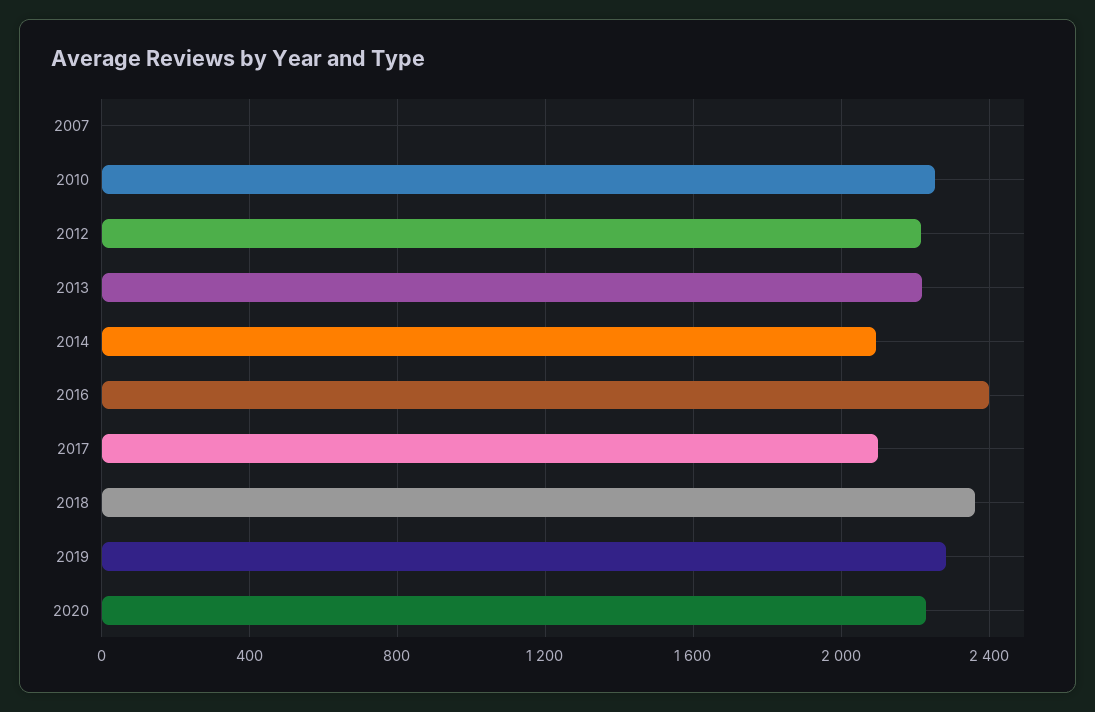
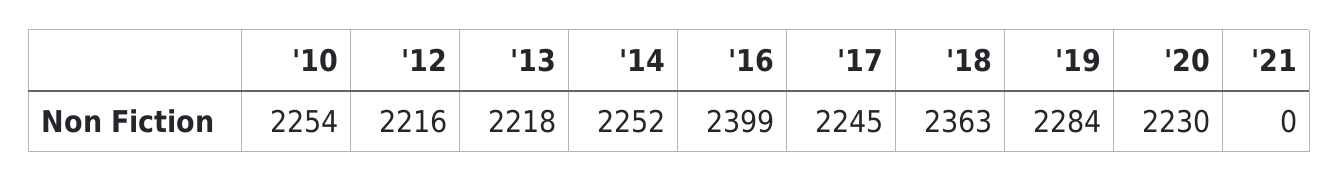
2007: 0 -> none
2014: 2100 -> 2252
2017: 2100 -> 2245
'21: none -> 0

